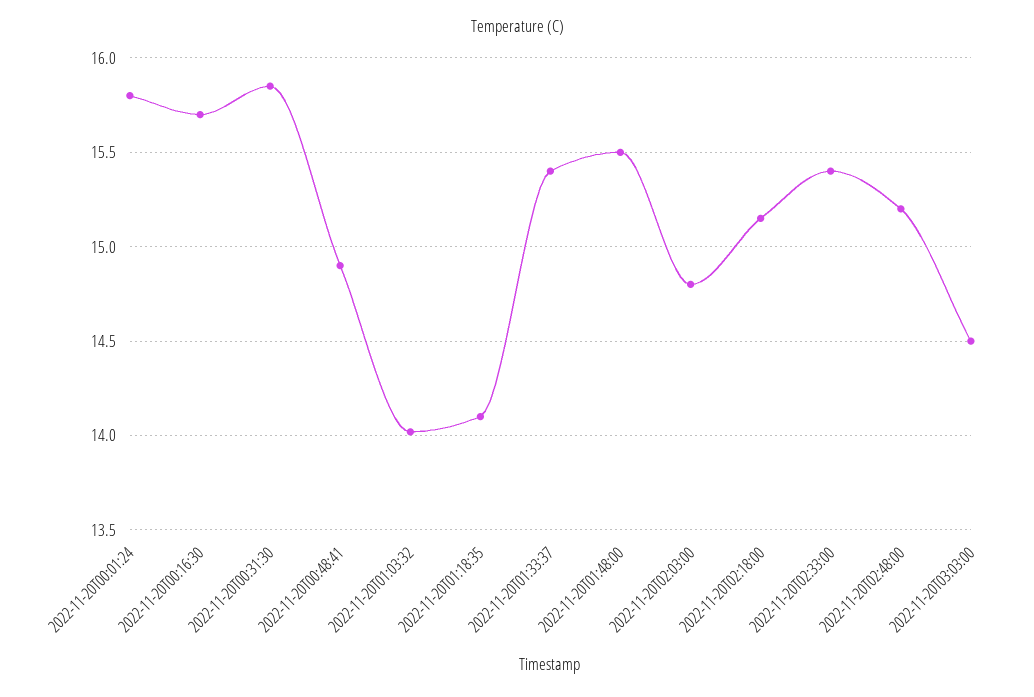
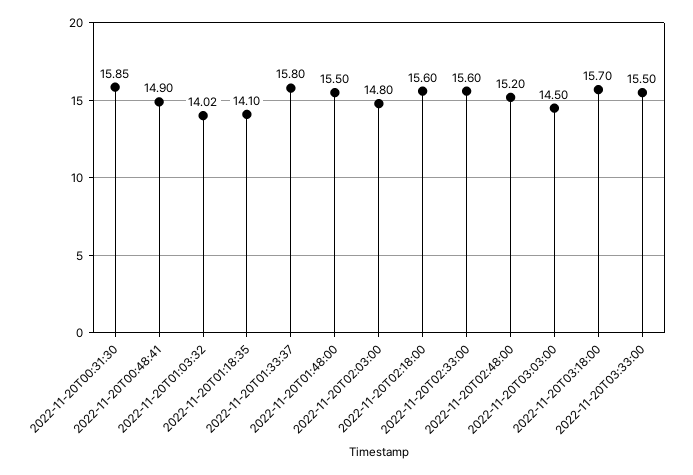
2022-11-20T00:01:24: 15.8 -> none
2022-11-20T00:16:30: 15.7 -> none
2022-11-20T01:33:37: 15.4 -> 15.8
2022-11-20T02:18:00: 15.15 -> 15.6
2022-11-20T02:33:00: 15.4 -> 15.6
2022-11-20T03:18:00: none -> 15.7
2022-11-20T03:33:00: none -> 15.5

